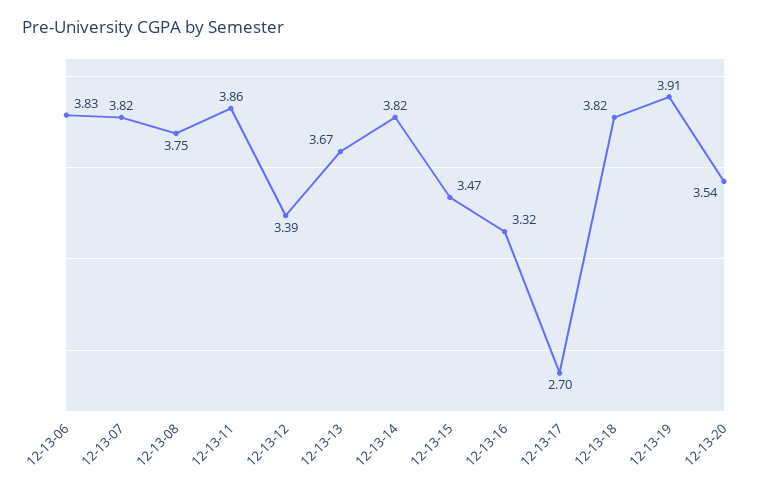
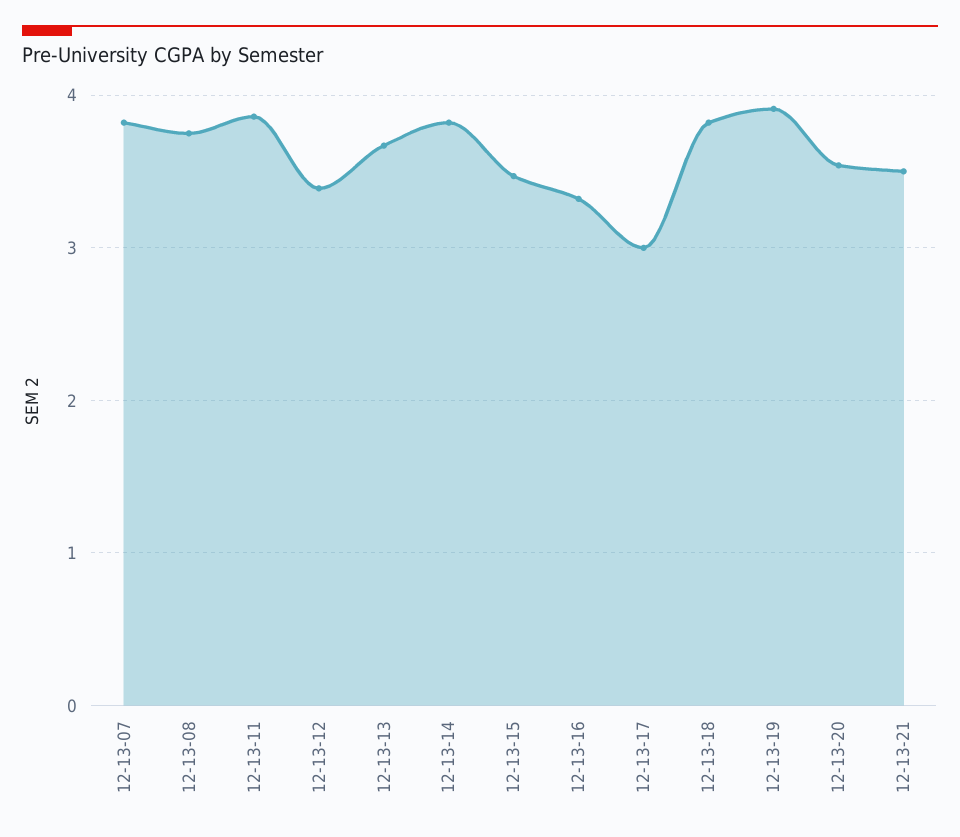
12-13-06: 3.83 -> none
12-13-17: 2.7 -> 3
12-13-21: none -> 3.5

